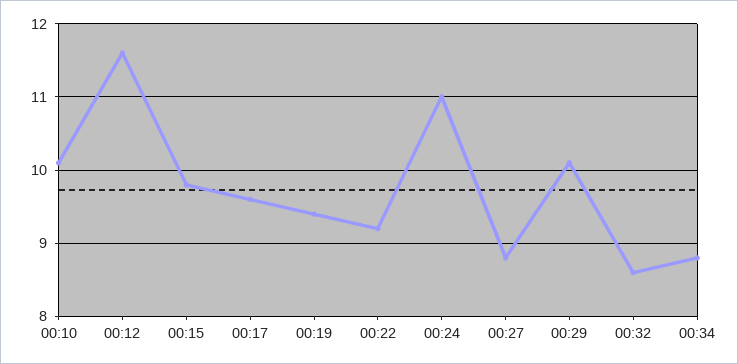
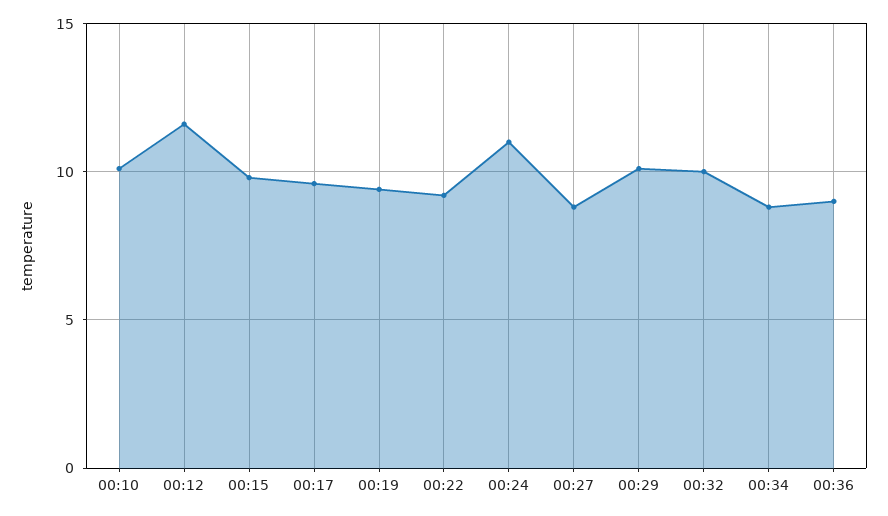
00:32: 8.6 -> 10
00:36: none -> 9

